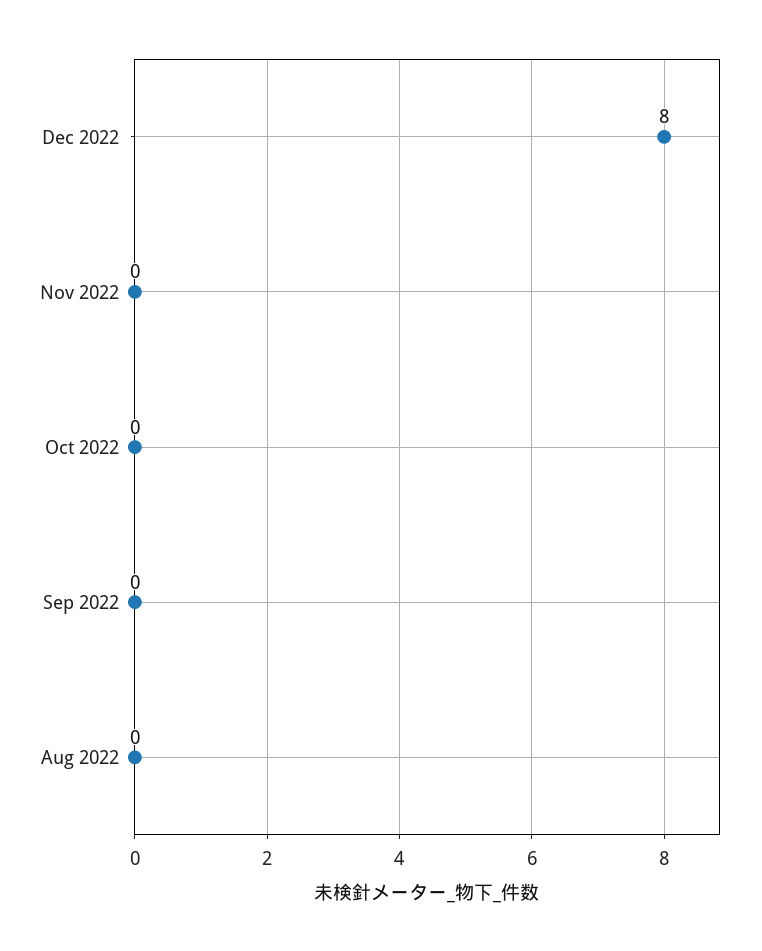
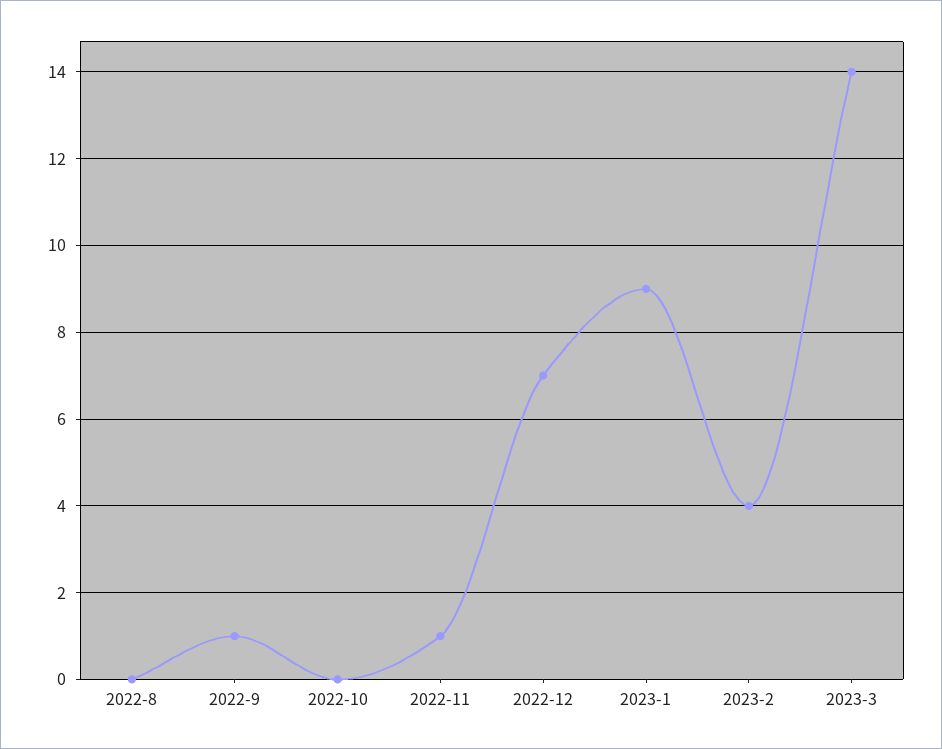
Dec 2022: 8 -> 7
Nov 2022: 0 -> 1
Sep 2022: 0 -> 1
2023-1: none -> 9
2023-2: none -> 4
2023-3: none -> 14

